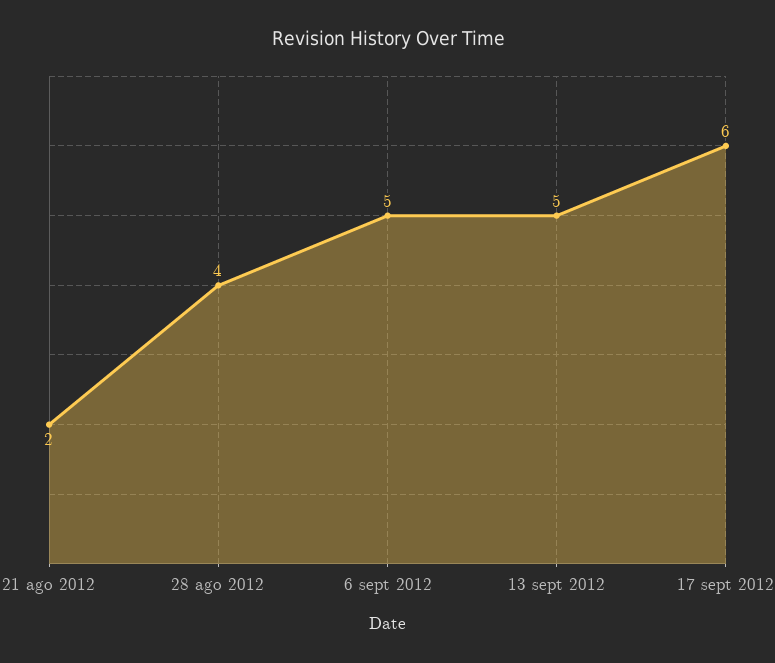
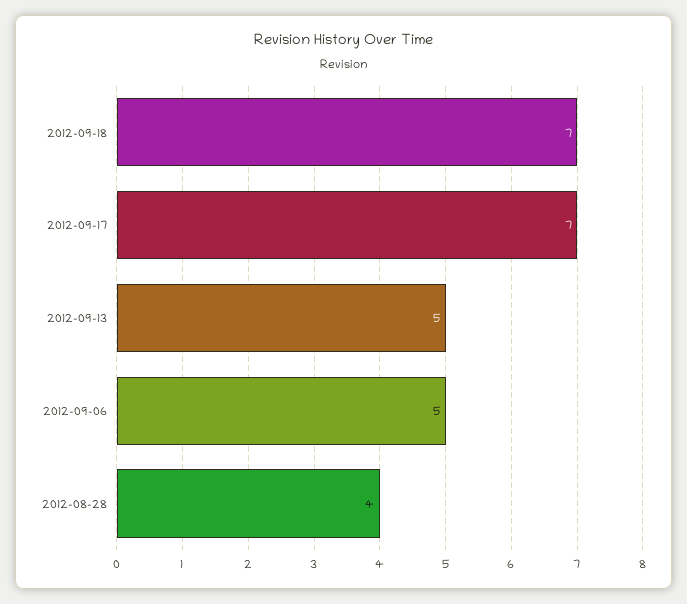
21 ago 2012: 2 -> none
17 sept 2012: 6 -> 7
2012-09-18: none -> 7

